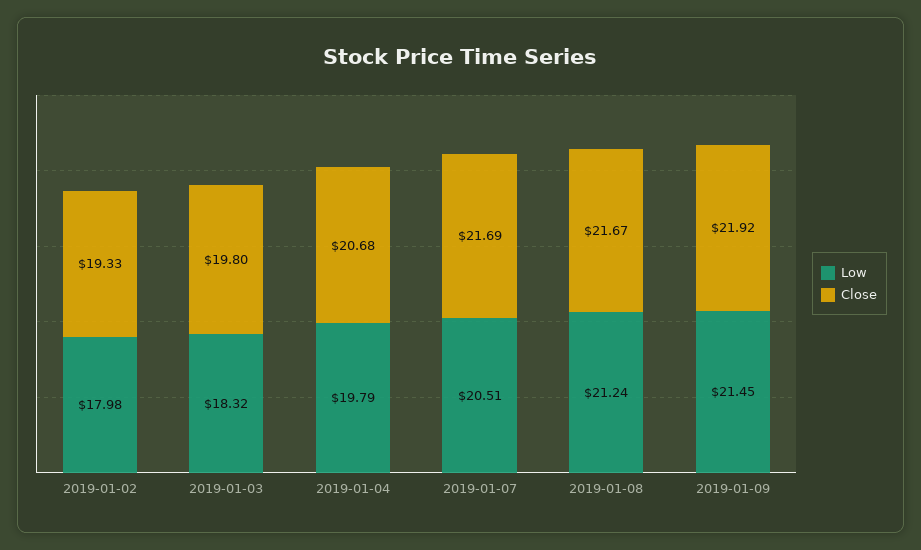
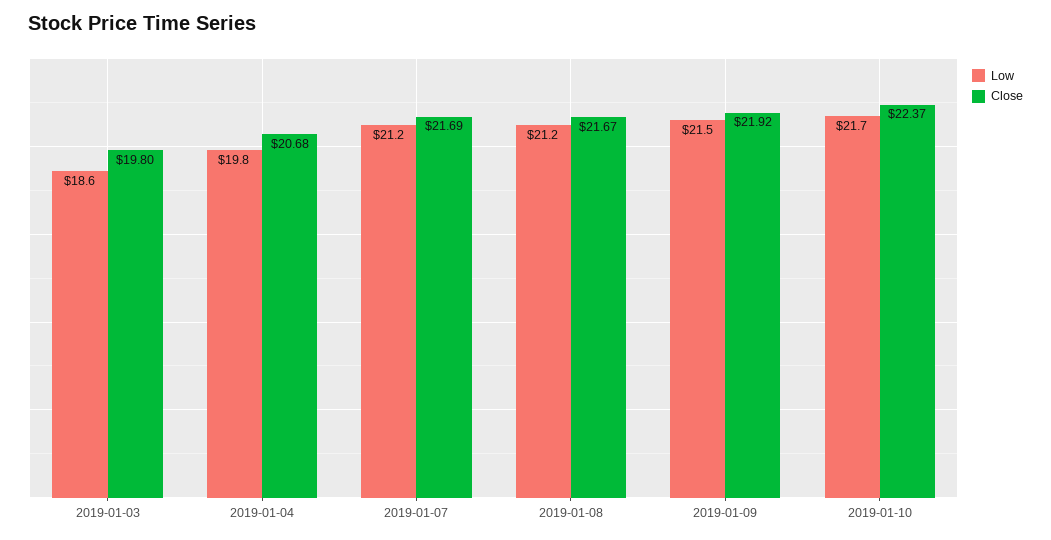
Low, 2019-01-02: 17.98 -> none
Close, 2019-01-02: 19.33 -> none
Low, 2019-01-03: 18.32 -> 18.6
Low, 2019-01-07: 20.51 -> 21.2
Low, 2019-01-10: none -> 21.7
Close, 2019-01-10: none -> 22.37

